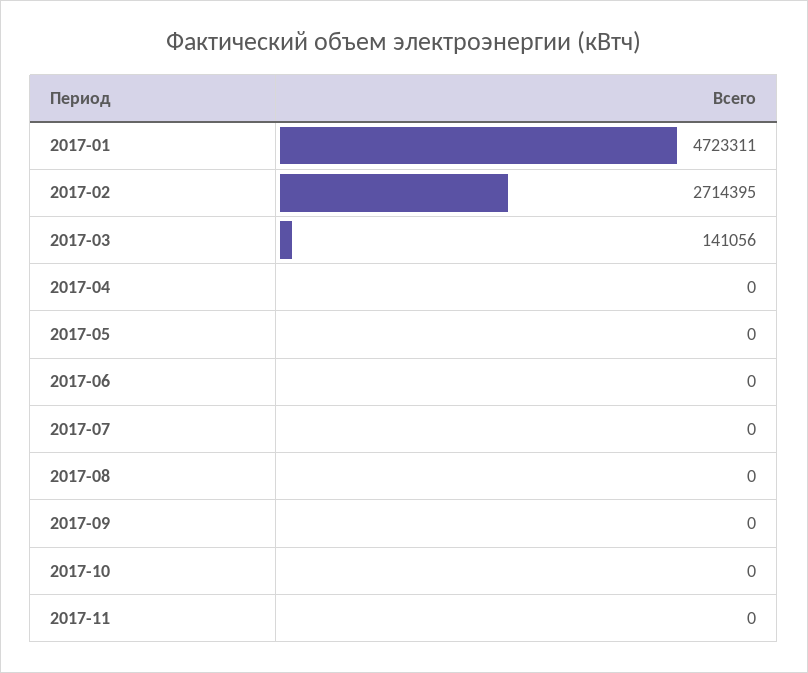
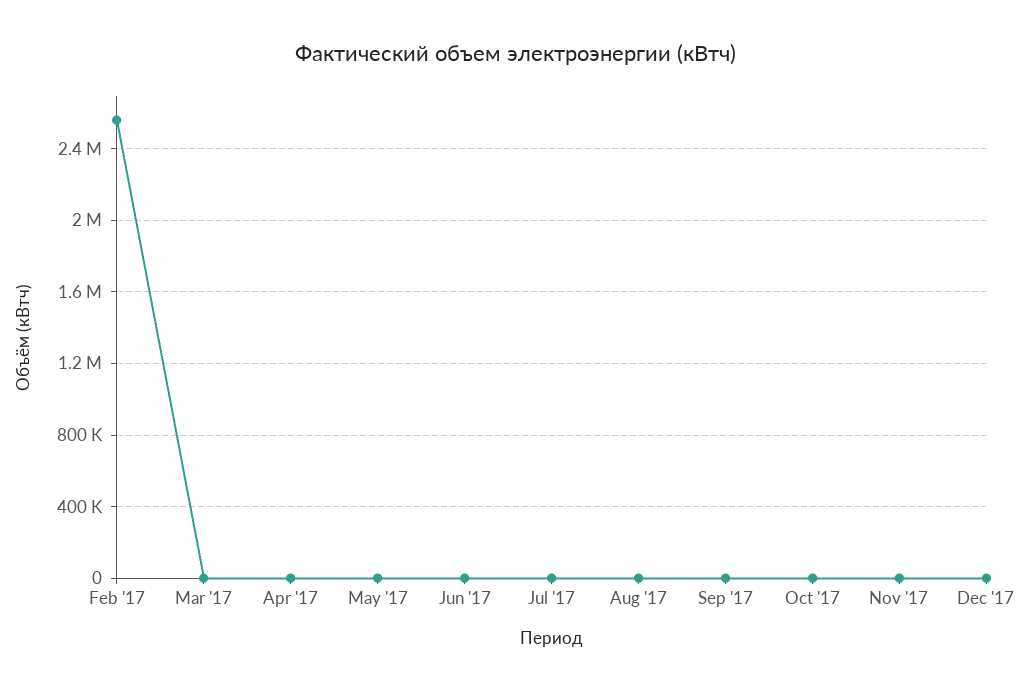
2017-01: 4723311 -> none
2017-02: 2714395 -> 2550000
2017-03: 141056 -> 0
Dec '17: none -> 0

